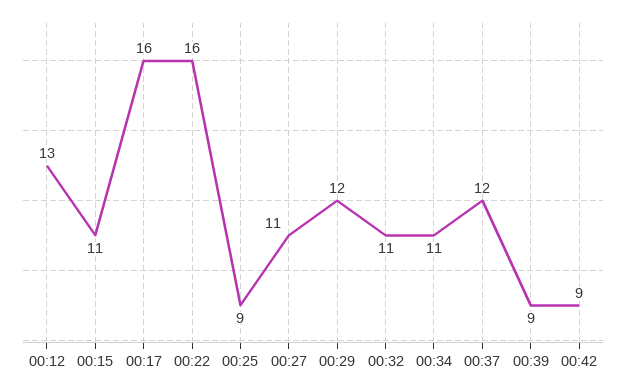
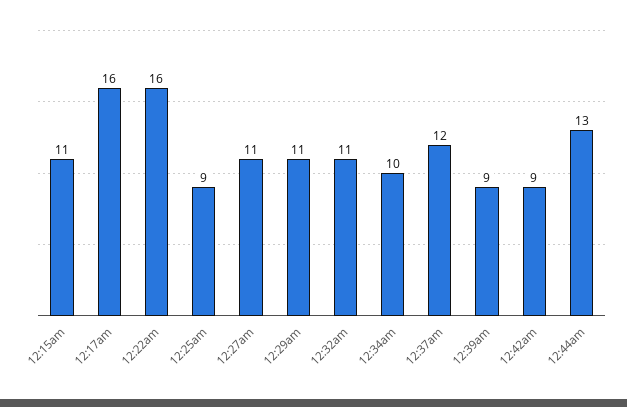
00:12: 13 -> none
00:29: 12 -> 11
00:34: 11 -> 10
12:44am: none -> 13

